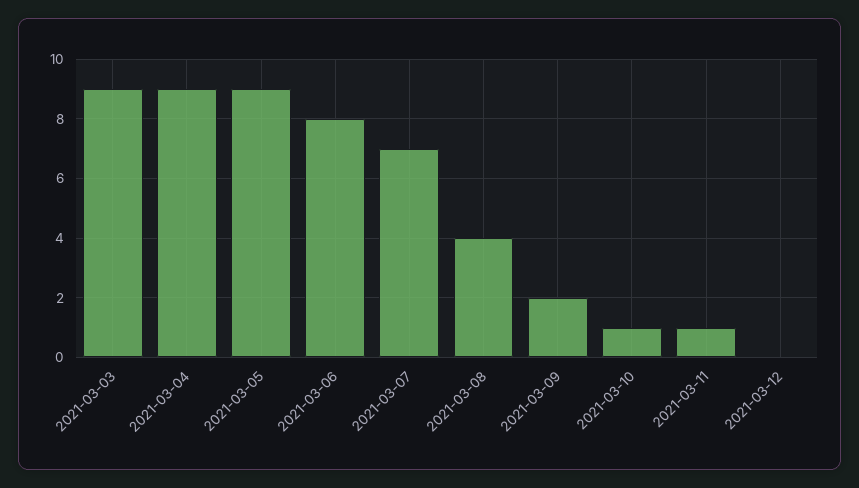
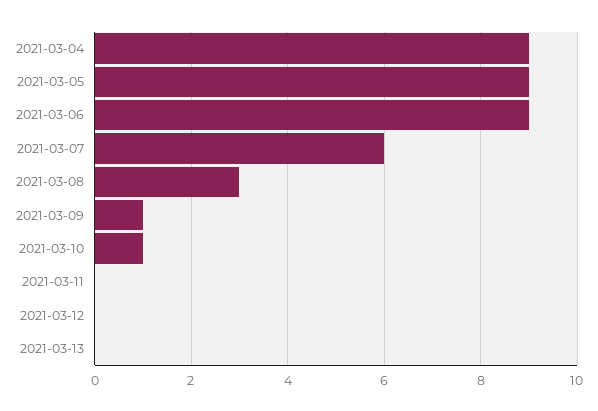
2021-03-03: 9 -> none
2021-03-06: 8 -> 9
2021-03-07: 7 -> 6
2021-03-08: 4 -> 3
2021-03-09: 2 -> 1
2021-03-11: 1 -> 0
2021-03-13: none -> 0

